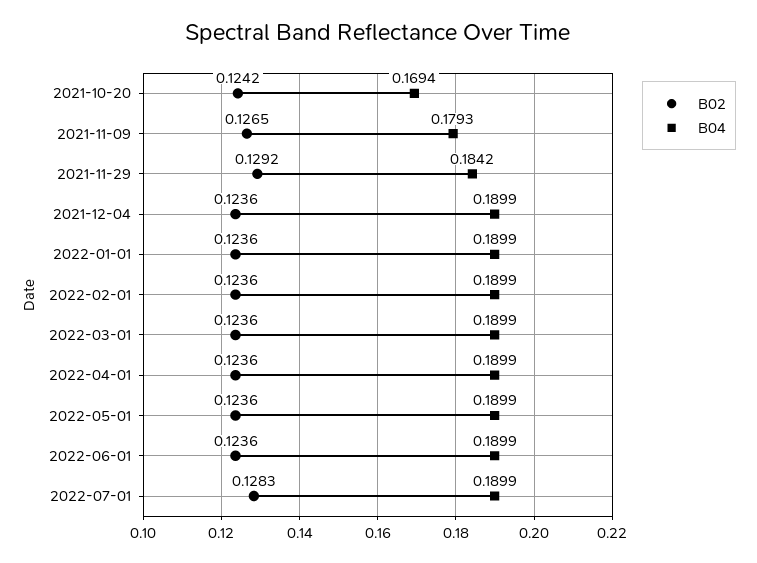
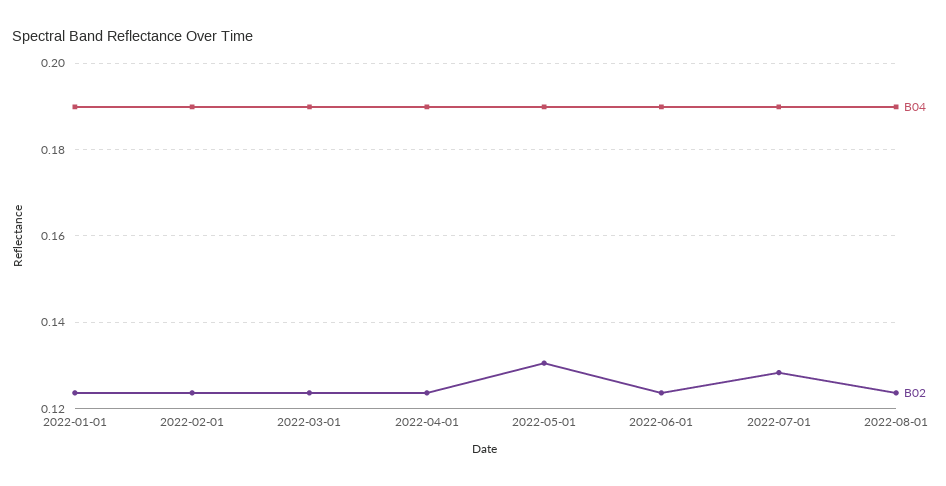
B02, 2021-10-20: 0.1242 -> none
B04, 2021-10-20: 0.1694 -> none
B02, 2021-11-09: 0.1265 -> none
B04, 2021-11-09: 0.1793 -> none
B02, 2021-11-29: 0.1292 -> none
B04, 2021-11-29: 0.1842 -> none
B02, 2021-12-04: 0.1236 -> none
B04, 2021-12-04: 0.1899 -> none
B02, 2022-05-01: 0.1236 -> 0.13
B04, 2022-08-01: none -> 0.19
B02, 2022-08-01: none -> 0.124

